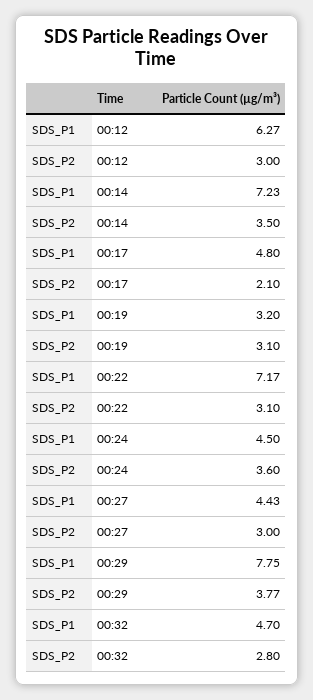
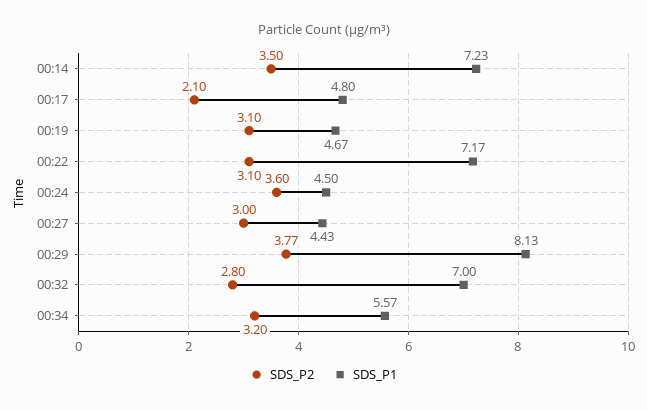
SDS_P1, 00:12: 6.27 -> none
SDS_P2, 00:12: 3 -> none
SDS_P1, 00:19: 3.2 -> 4.67
SDS_P1, 00:29: 7.75 -> 8.13
SDS_P1, 00:32: 4.7 -> 7
SDS_P2, 00:34: none -> 3.2
SDS_P1, 00:34: none -> 5.57

